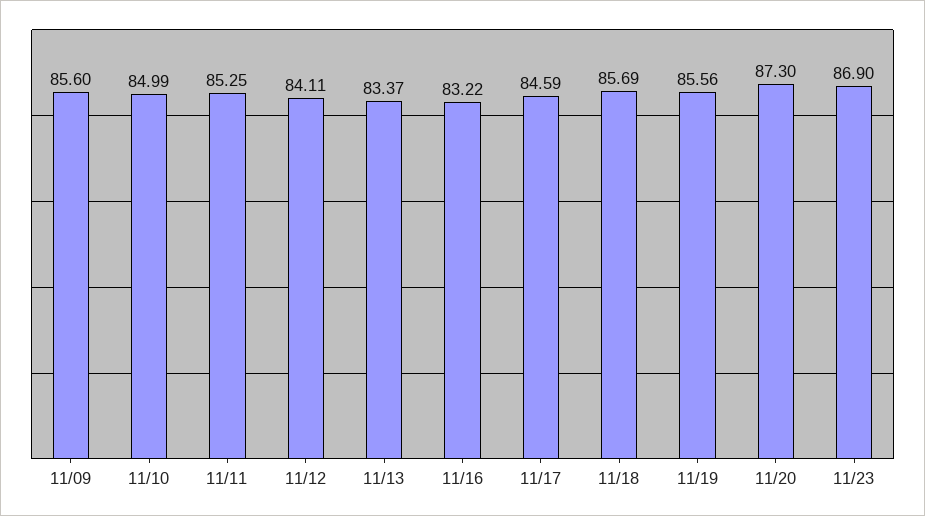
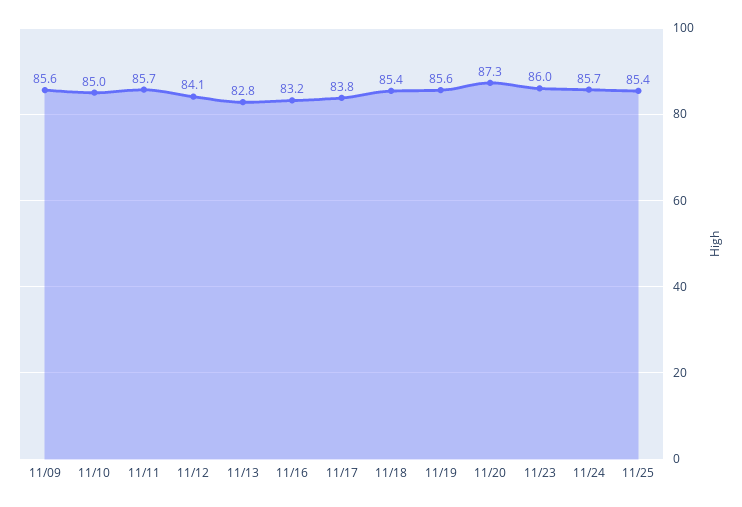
11/11: 85.25 -> 85.7
11/13: 83.37 -> 82.8
11/17: 84.59 -> 83.8
11/18: 85.69 -> 85.4
11/23: 86.9 -> 86
11/24: none -> 85.7
11/25: none -> 85.4

